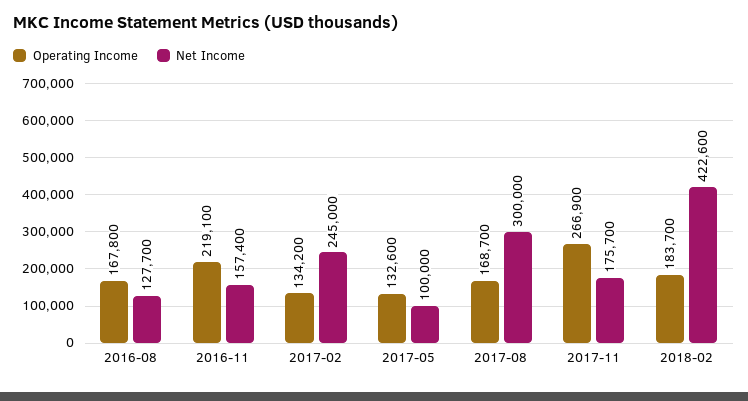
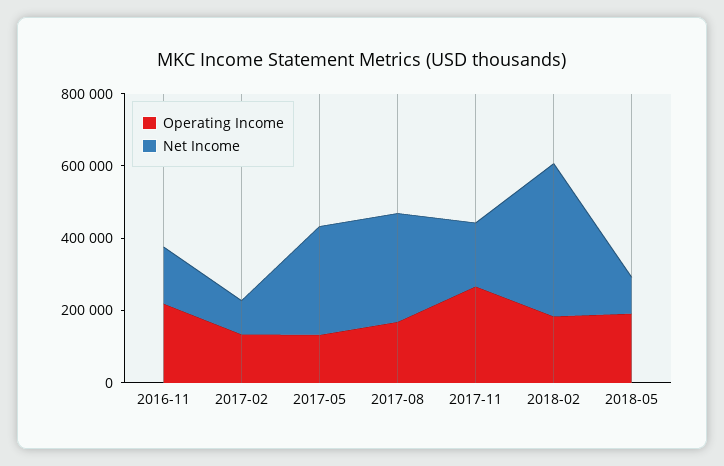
Operating Income, 2016-08: 167800 -> none
Net Income, 2016-08: 127700 -> none
Net Income, 2017-02: 245000 -> 100000
Net Income, 2017-05: 100000 -> 300000
Operating Income, 2018-05: none -> 200000
Net Income, 2018-05: none -> 100000

